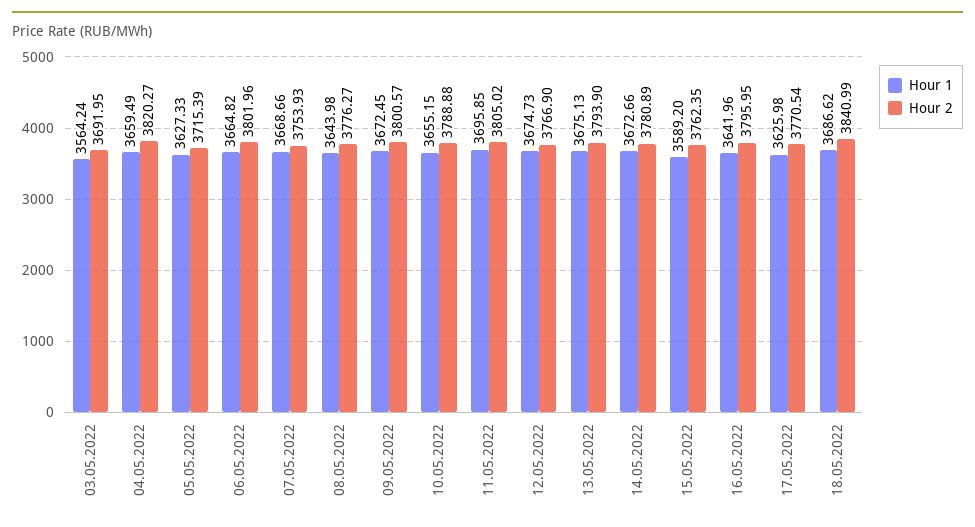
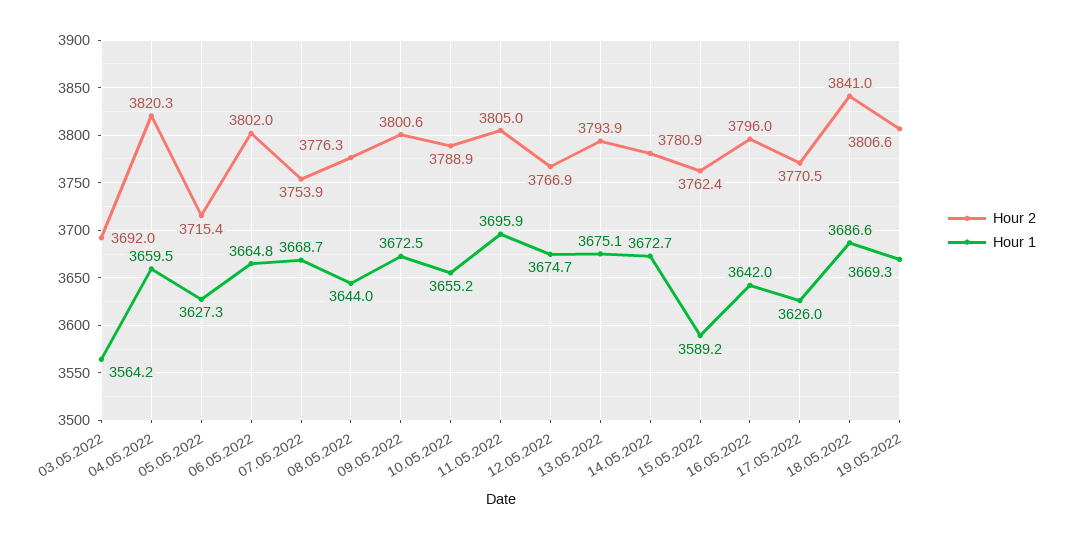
Hour 2, 19.05.2022: none -> 3806.6
Hour 1, 19.05.2022: none -> 3669.3

